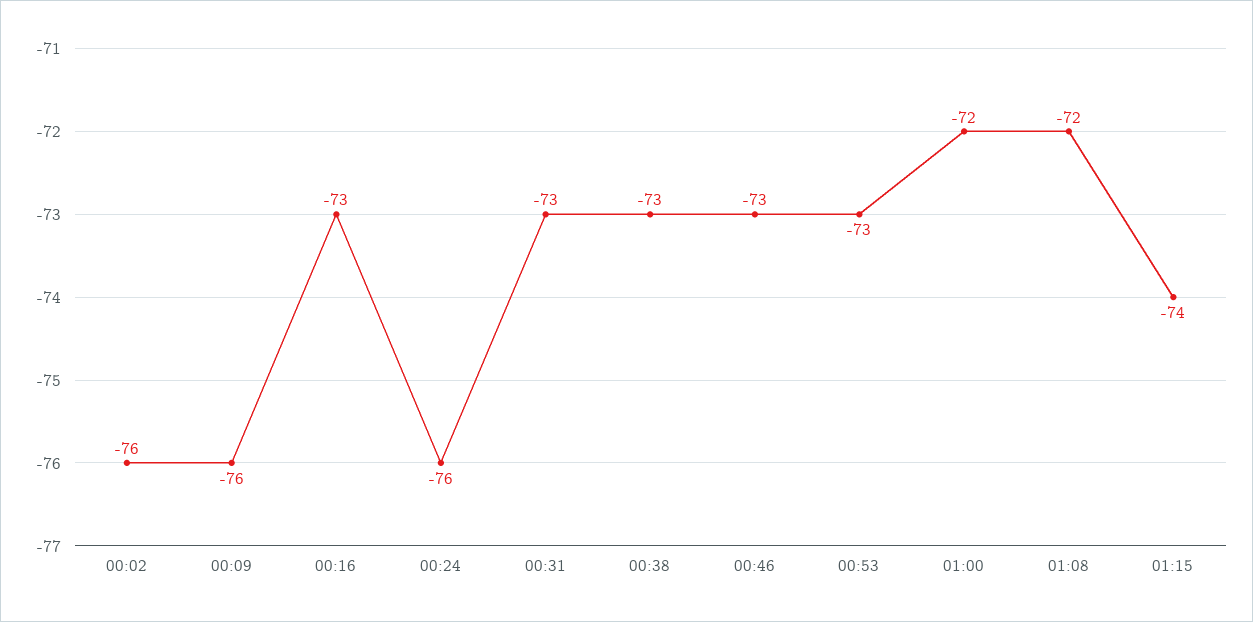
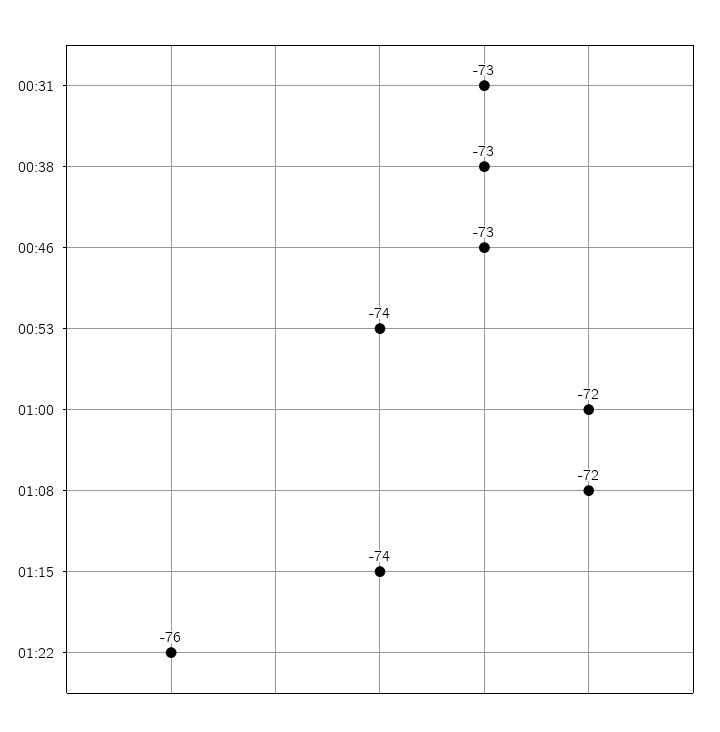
00:02: -76 -> none
00:09: -76 -> none
00:16: -73 -> none
00:24: -76 -> none
00:53: -73 -> -74
01:22: none -> -76

